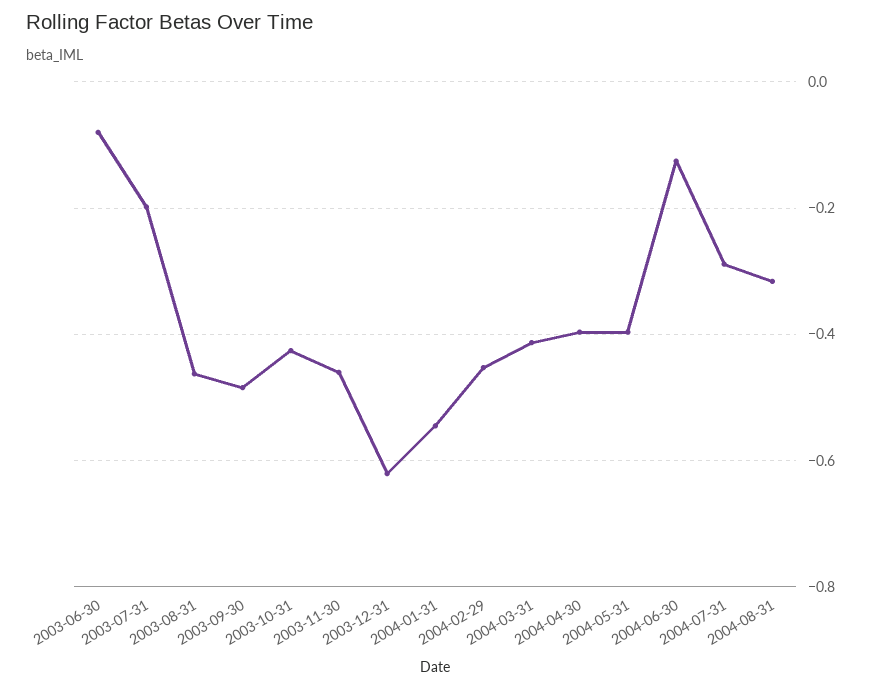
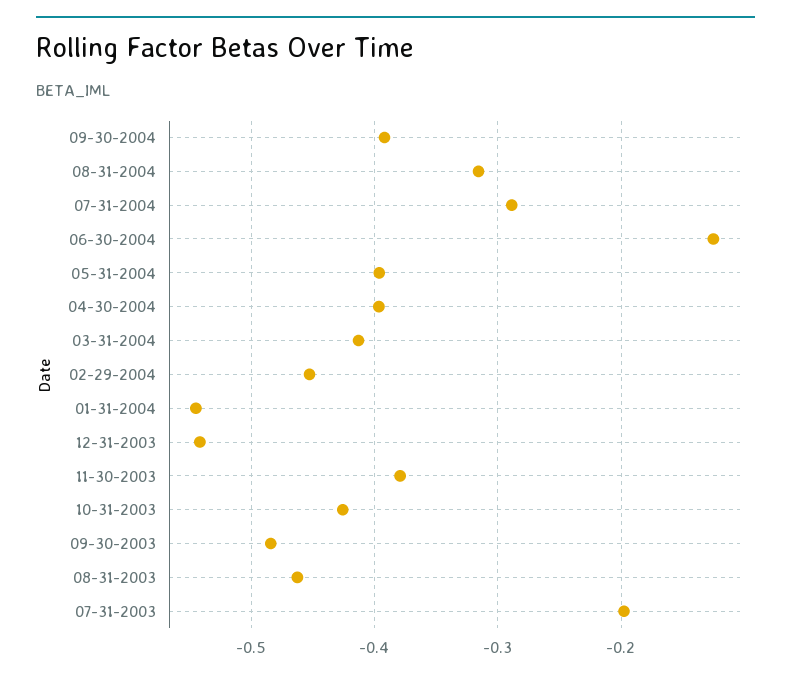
2003-06-30: -0.08 -> none
2003-11-30: -0.46 -> -0.38
2003-12-31: -0.62 -> -0.54
09-30-2004: none -> -0.39

